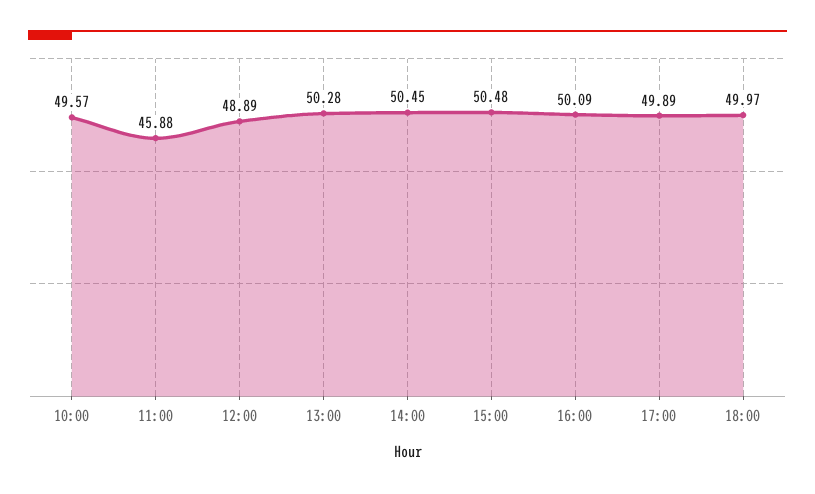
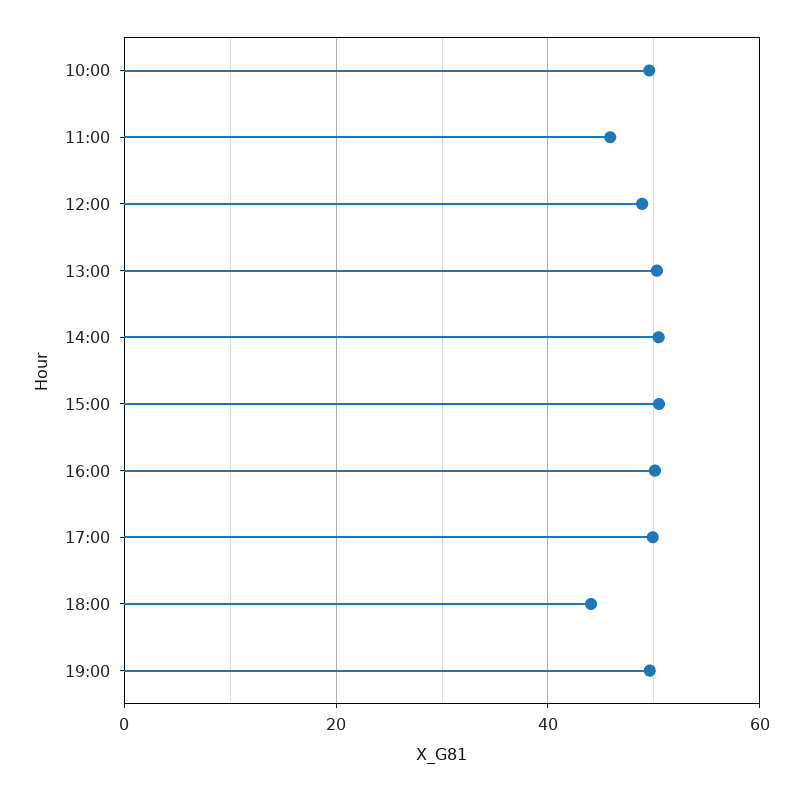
18:00: 49.97 -> 44
19:00: none -> 50

